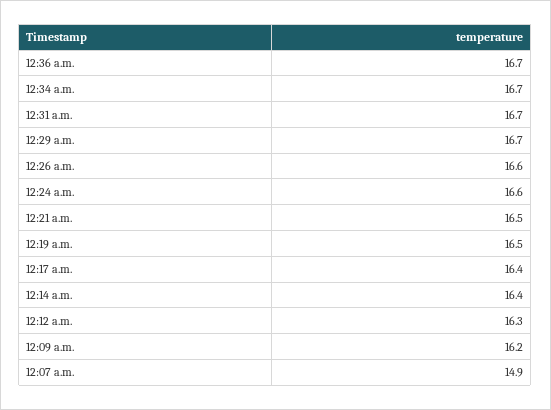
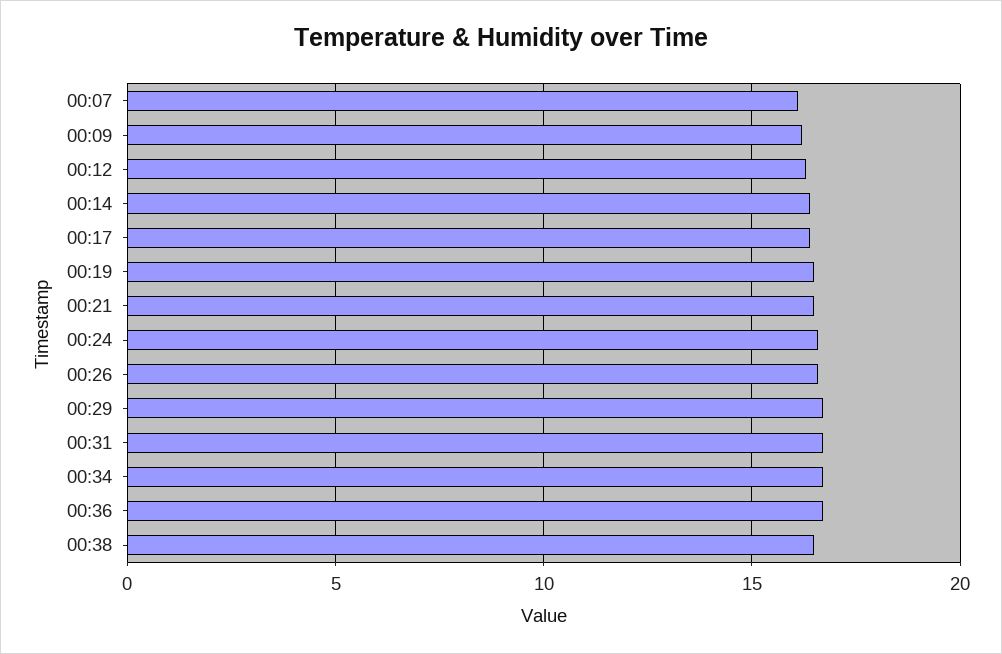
12:07 a.m.: 14.9 -> 16
00:38: none -> 16.5

